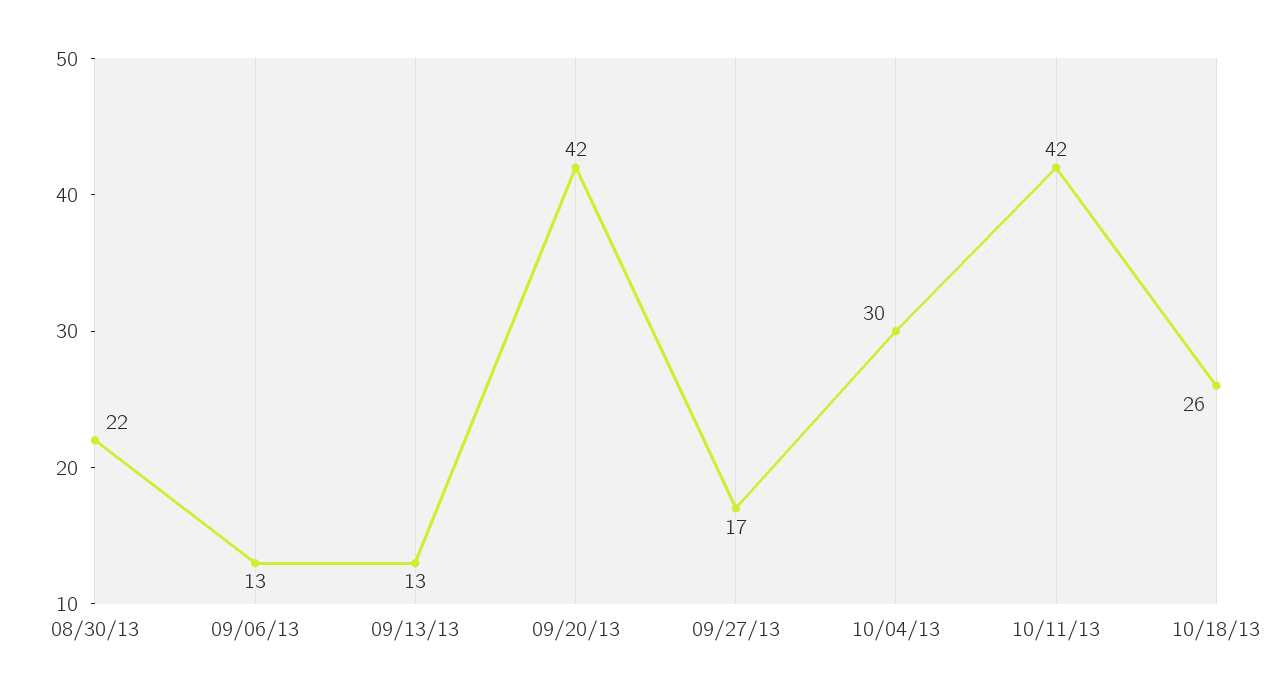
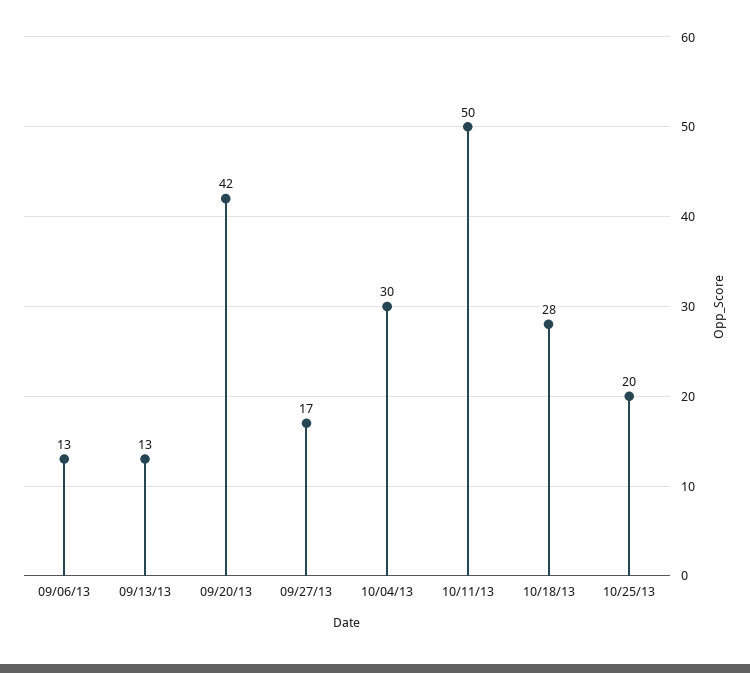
08/30/13: 22 -> none
10/11/13: 42 -> 50
10/18/13: 26 -> 28
10/25/13: none -> 20

